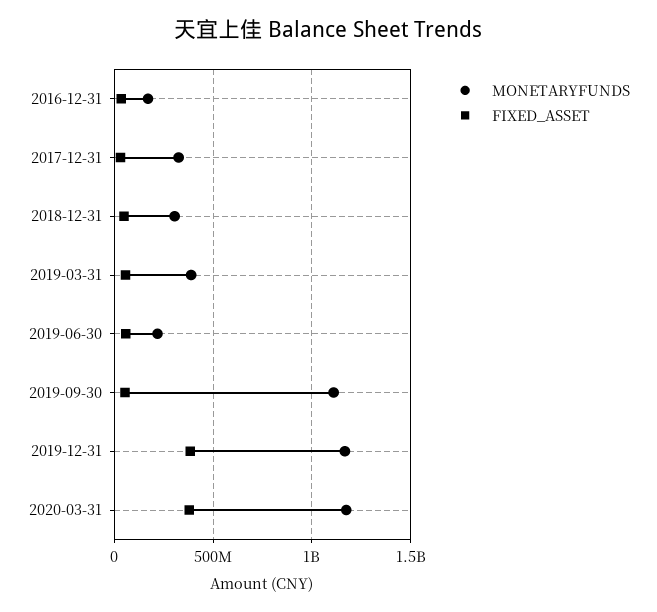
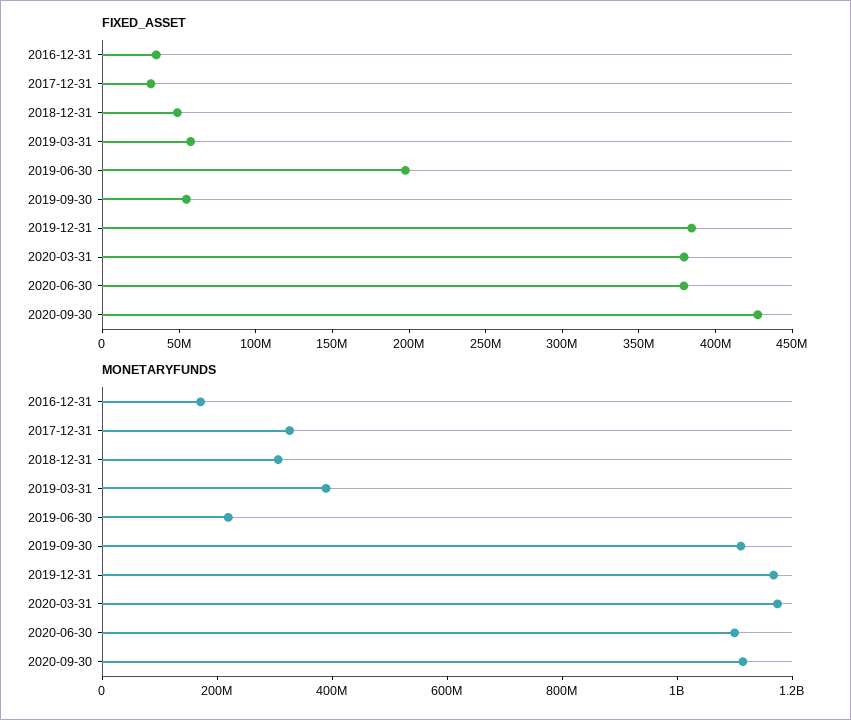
FIXED_ASSET, 2019-06-30: 50000000 -> 200000000
FIXED_ASSET, 2020-06-30: none -> 380000000
FIXED_ASSET, 2020-09-30: none -> 430000000
MONETARYFUNDS, 2020-06-30: none -> 1100000000
MONETARYFUNDS, 2020-09-30: none -> 1100000000

